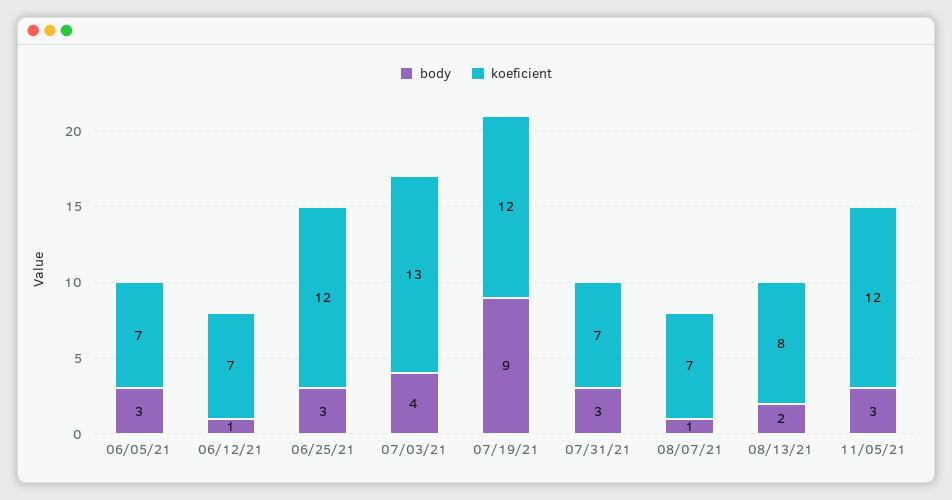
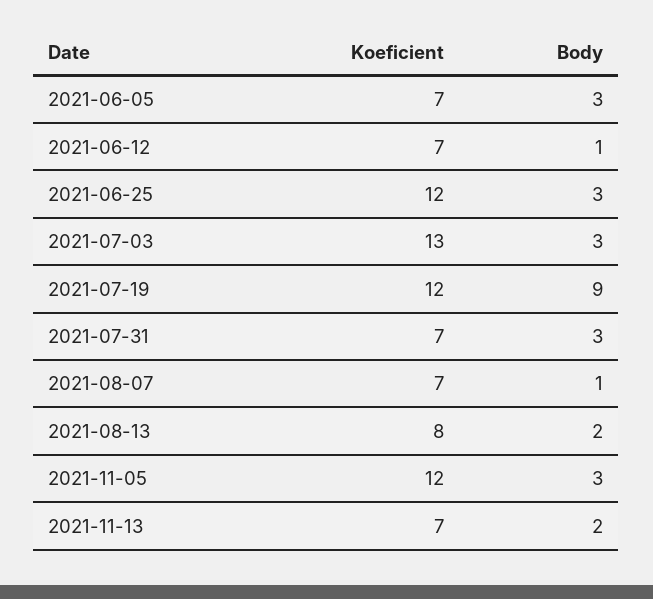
body, 07/03/21: 4 -> 3
koeficient, 2021-11-13: none -> 7
body, 2021-11-13: none -> 2

